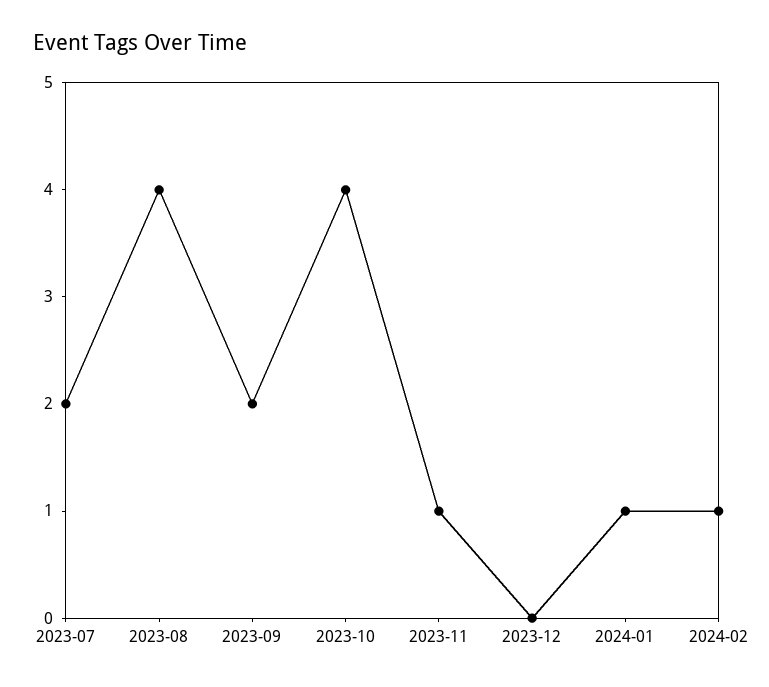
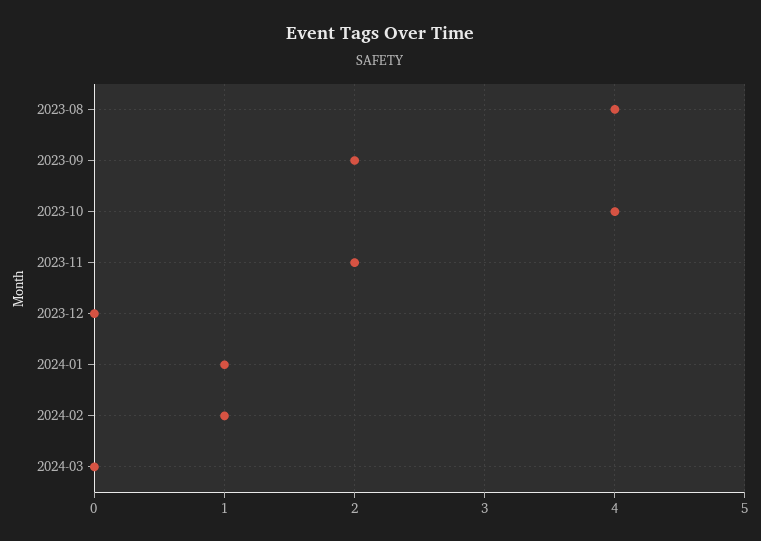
2023-07: 2 -> none
2023-11: 1 -> 2
2024-03: none -> 0

